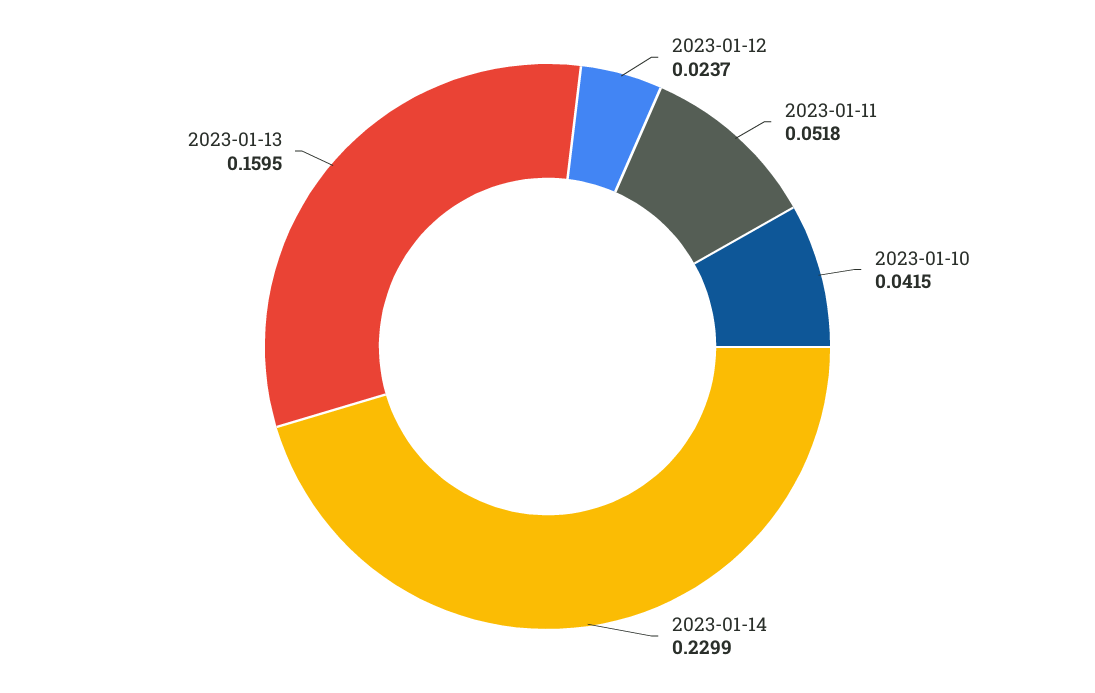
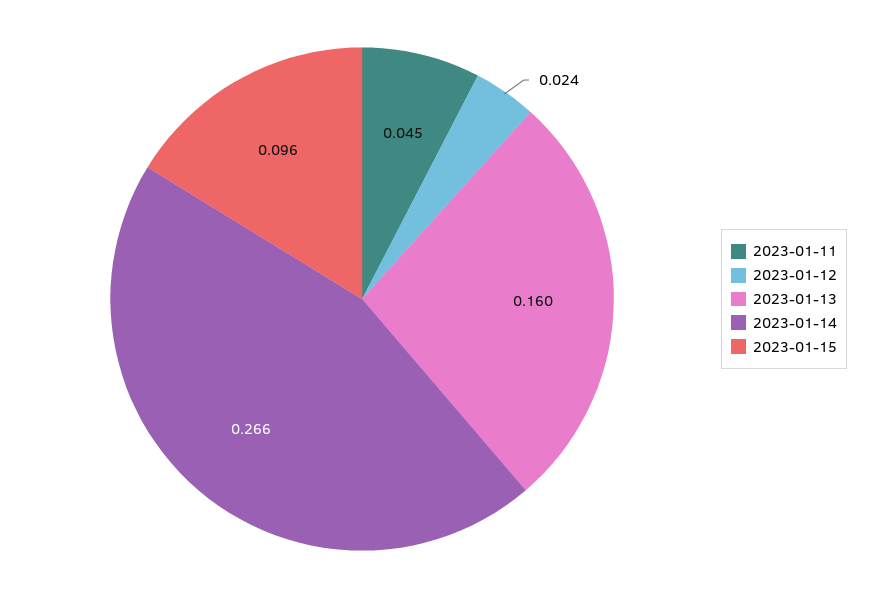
2023-01-11: 0.0518 -> 0.045
2023-01-10: 0.0415 -> none
2023-01-14: 0.2299 -> 0.266
2023-01-15: none -> 0.096

